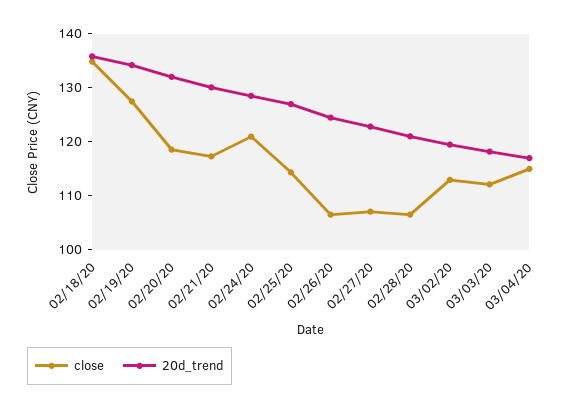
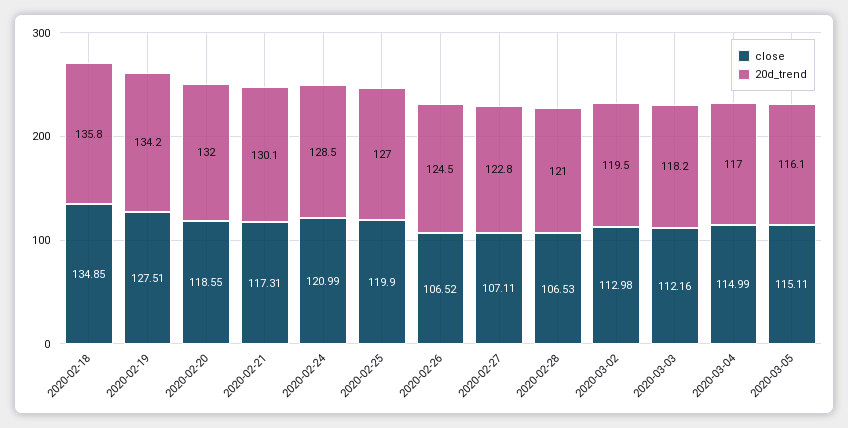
close, 02/25/20: 114 -> 119.9
close, 2020-03-05: none -> 115.11
20d_trend, 2020-03-05: none -> 116.1

